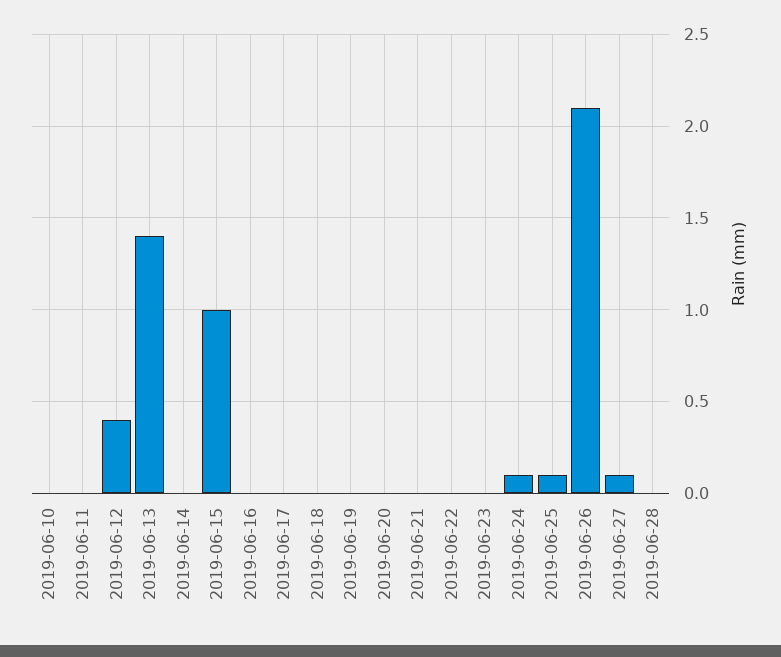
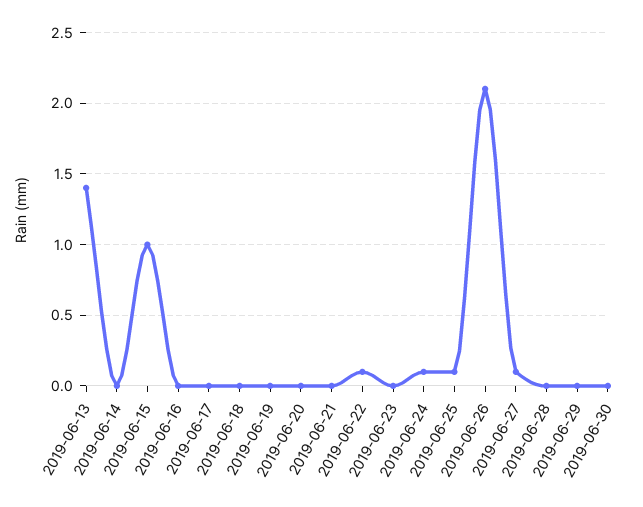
2019-06-10: 0 -> none
2019-06-11: 0 -> none
2019-06-12: 0.4 -> none
2019-06-22: 0 -> 0.1
2019-06-29: none -> 0
2019-06-30: none -> 0

